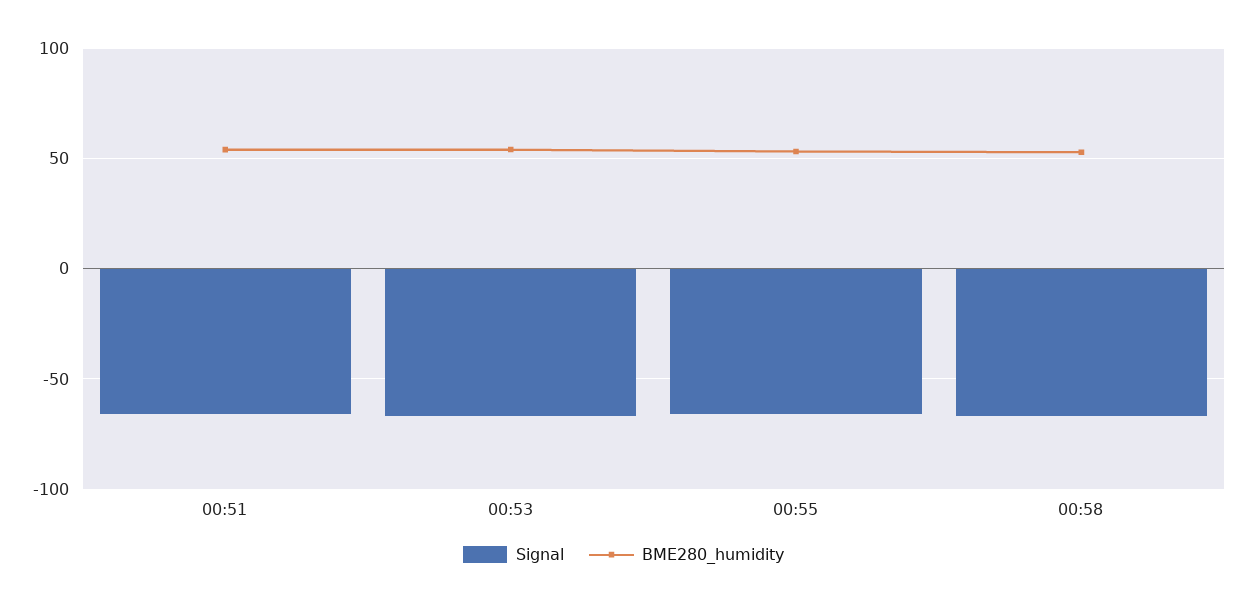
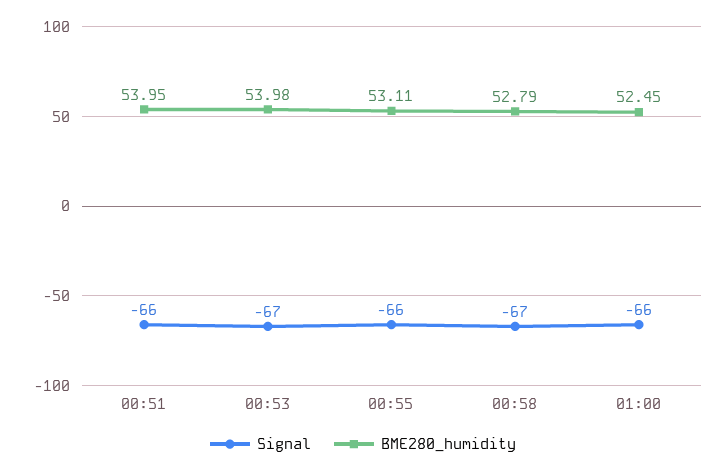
Signal, 01:00: none -> -66
BME280_humidity, 01:00: none -> 52.45

